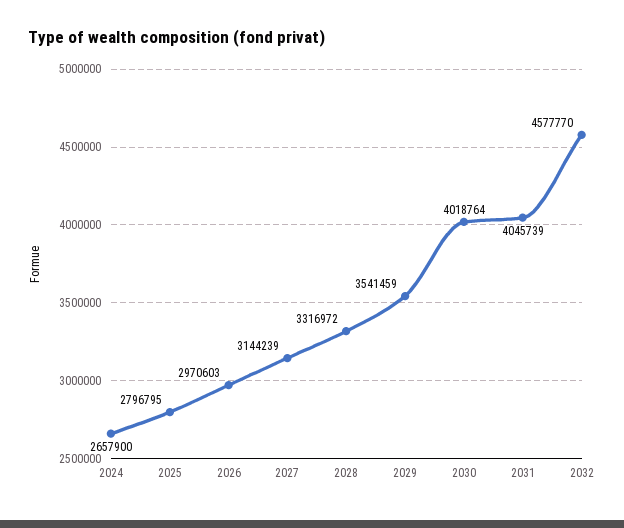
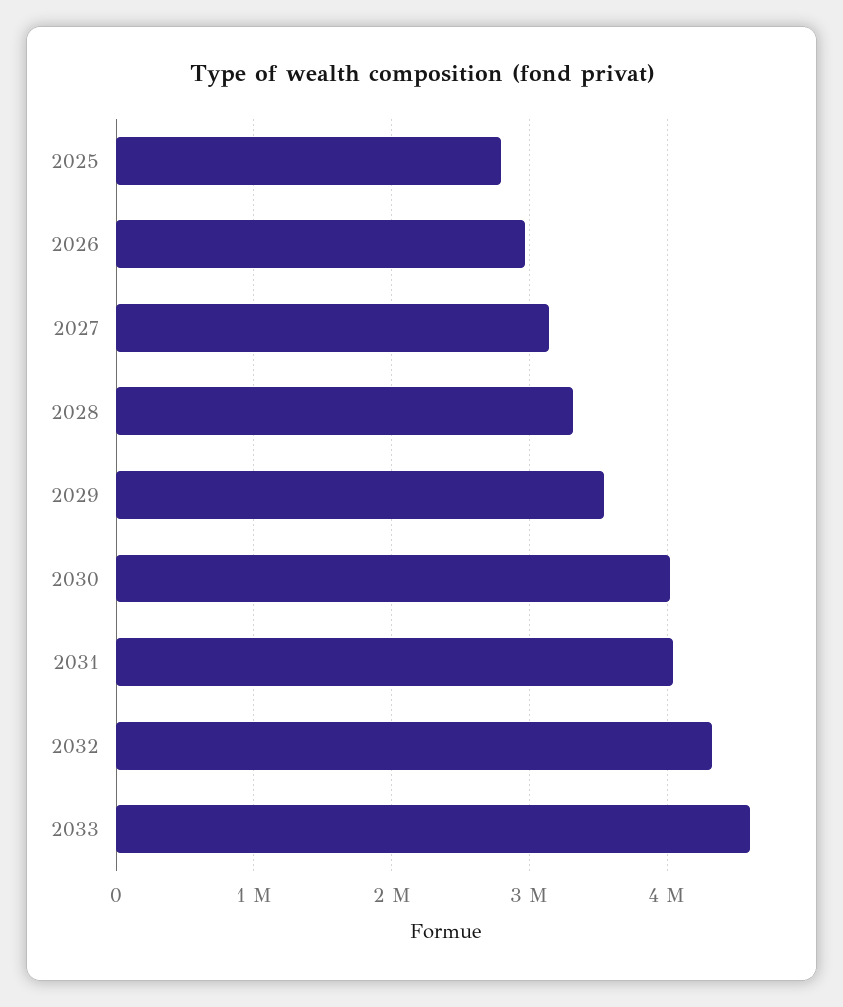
2024: 2657900 -> none
2032: 4577770 -> 4300000
2033: none -> 4600000

